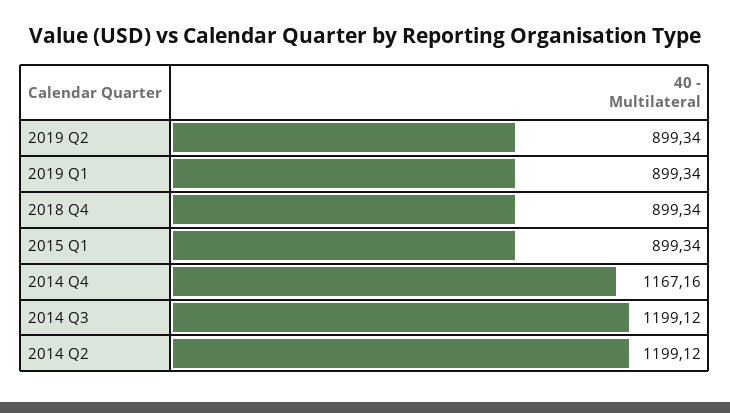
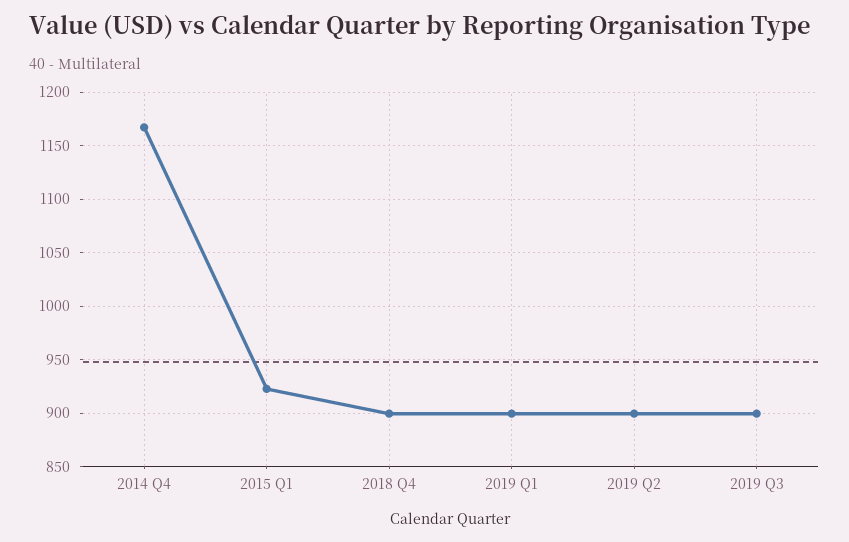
2015 Q1: 899.34 -> 920
2014 Q3: 1199.12 -> none
2014 Q2: 1199.12 -> none
2019 Q3: none -> 900

